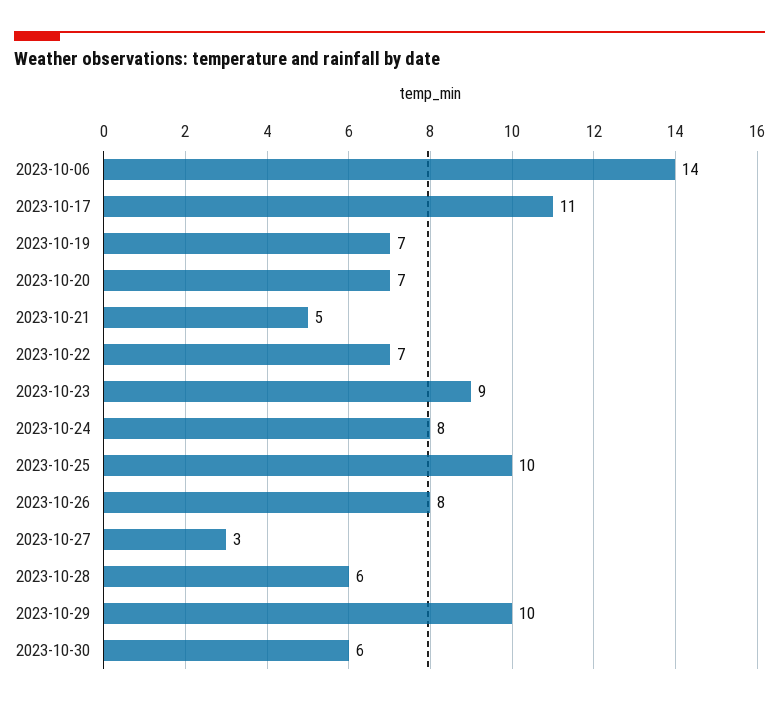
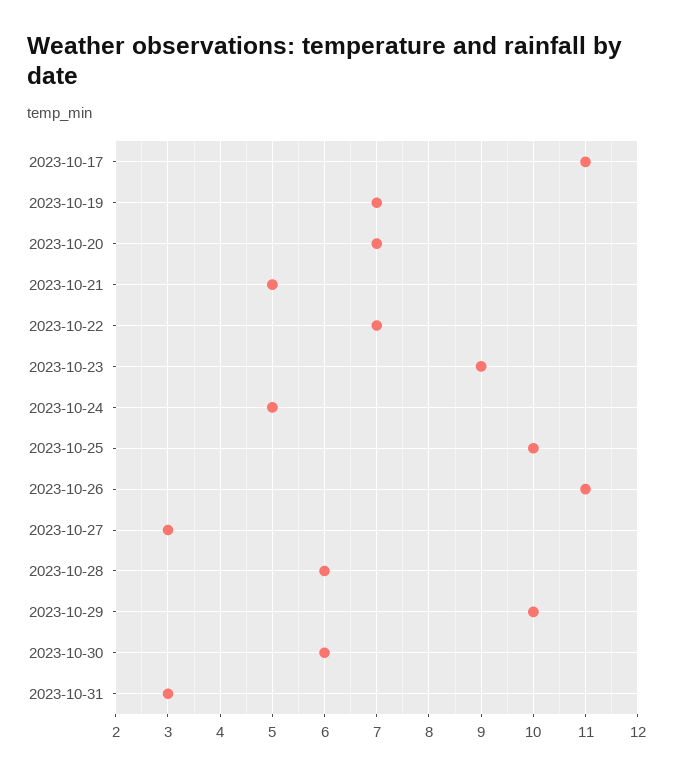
2023-10-06: 14 -> none
2023-10-24: 8 -> 5
2023-10-26: 8 -> 11
2023-10-31: none -> 3

